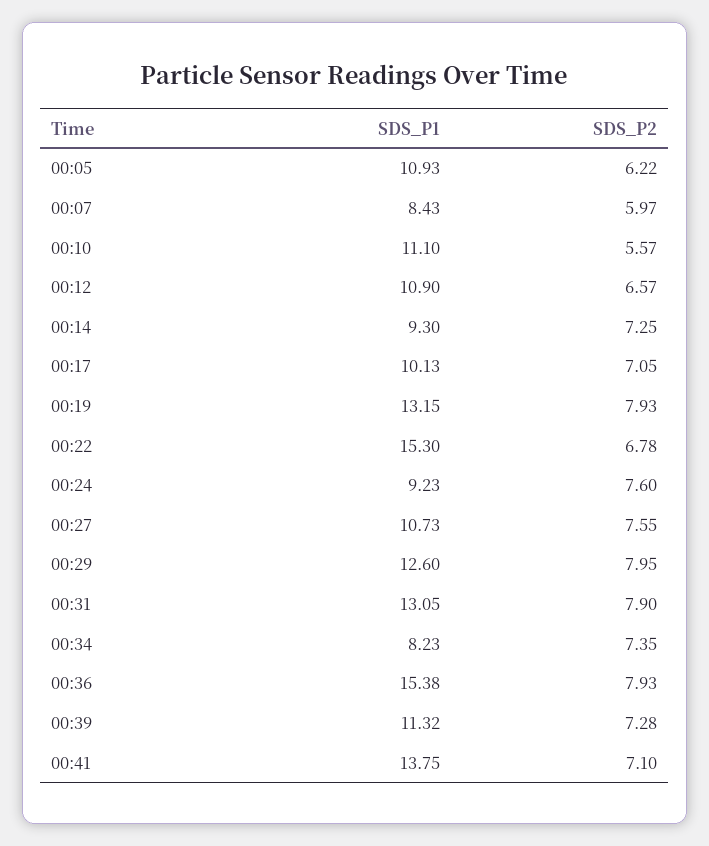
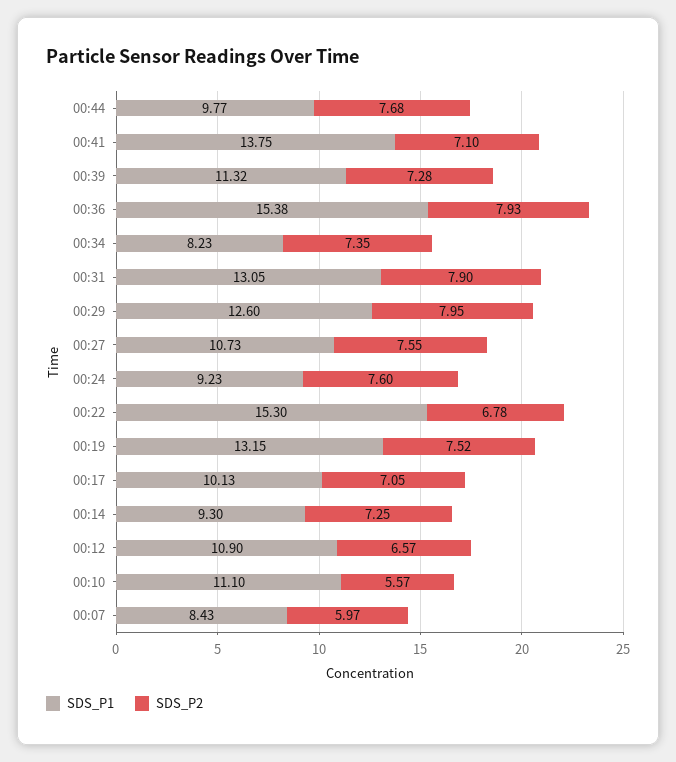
SDS_P1, 00:05: 10.93 -> none
SDS_P2, 00:05: 6.22 -> none
SDS_P2, 00:19: 7.93 -> 7.52
SDS_P1, 00:44: none -> 9.77
SDS_P2, 00:44: none -> 7.68

